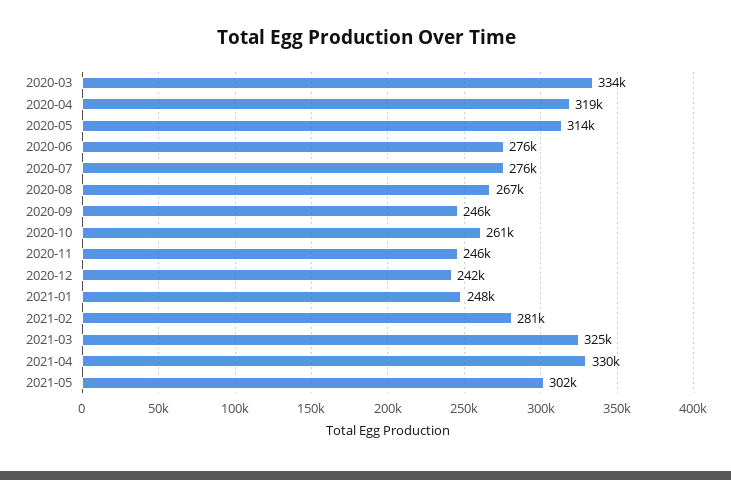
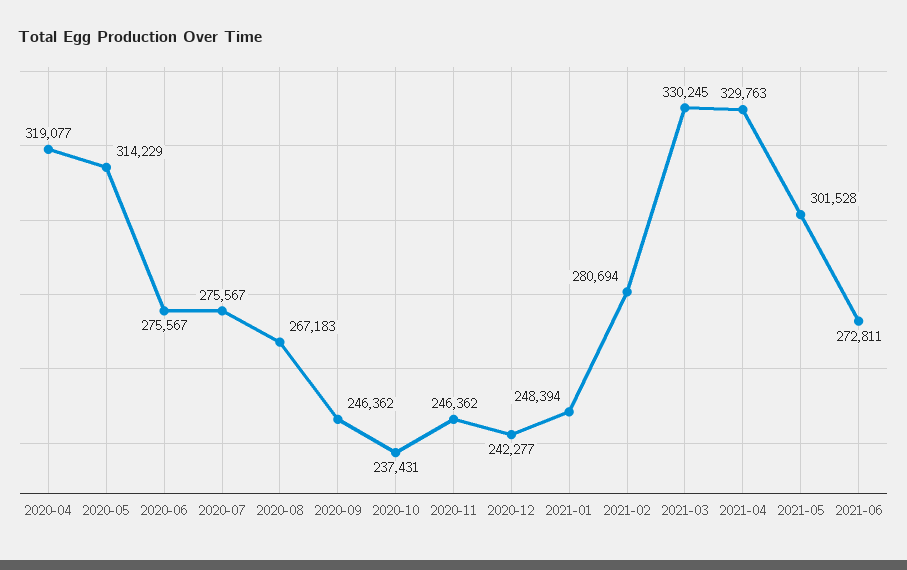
2020-03: 334000 -> none
2020-10: 261000 -> 237431
2021-03: 325000 -> 330245
2021-06: none -> 272811

